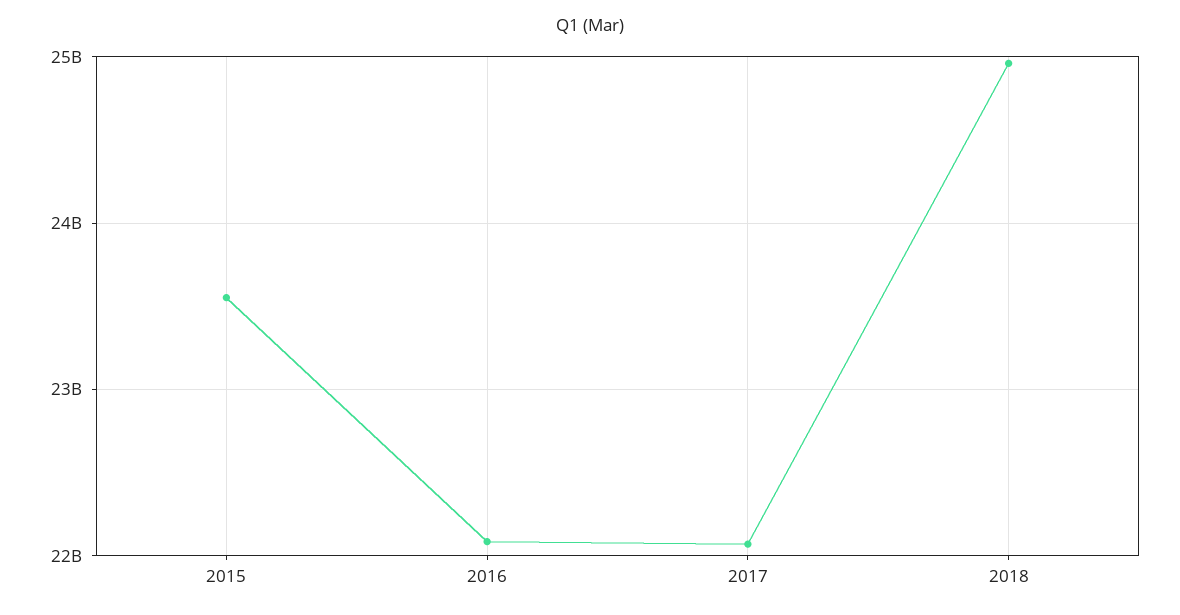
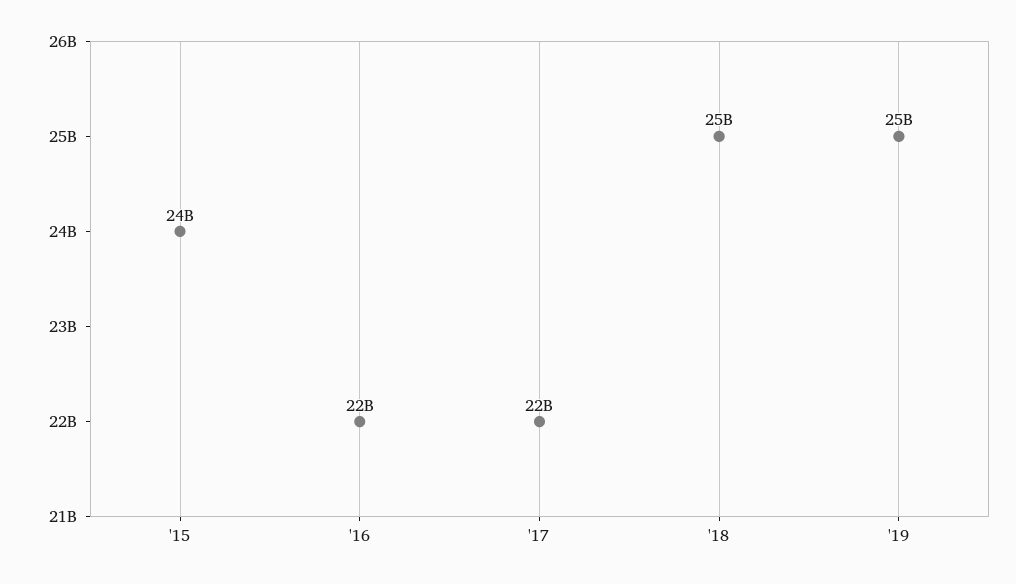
'19: none -> 25000000000

